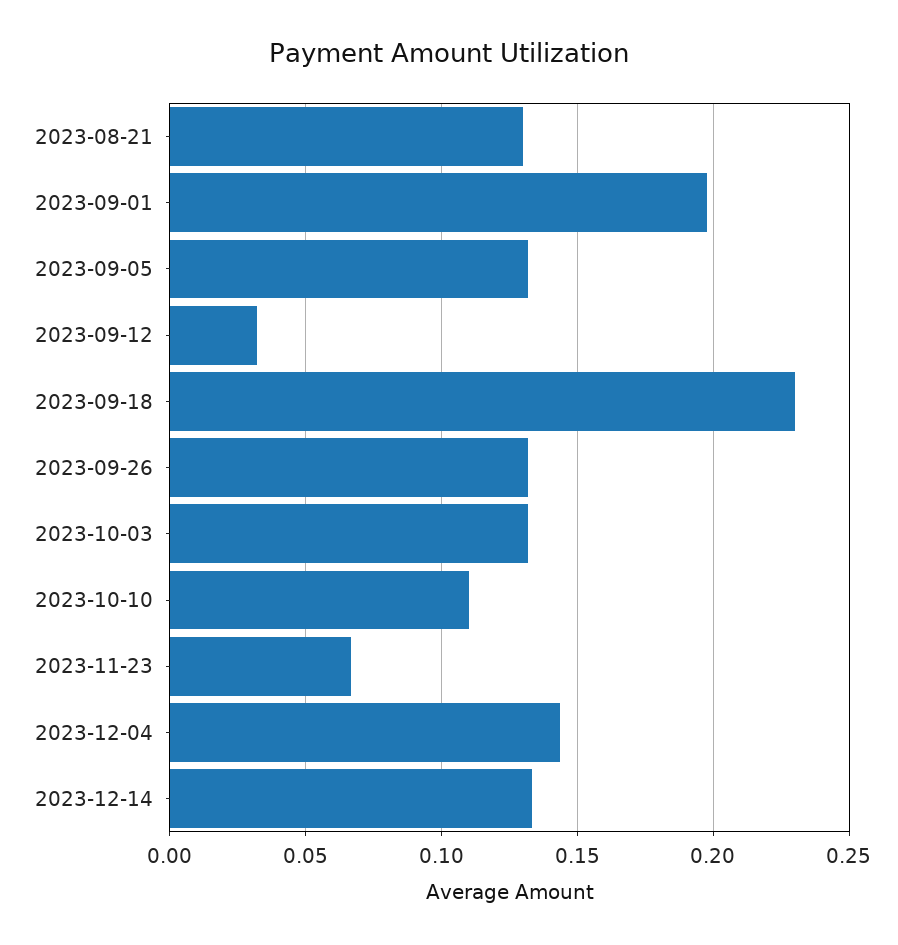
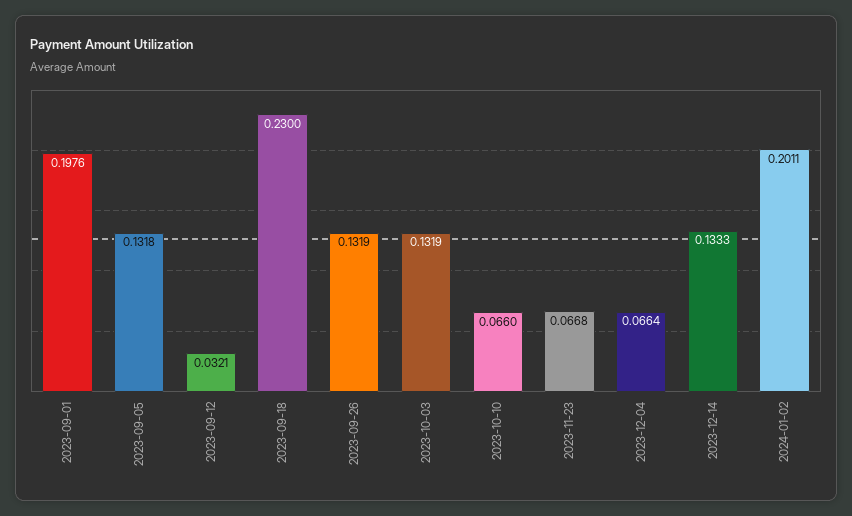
2023-08-21: 0.13 -> none
2023-10-10: 0.11 -> 0.066
2023-12-04: 0.145 -> 0.0664
2024-01-02: none -> 0.2011

